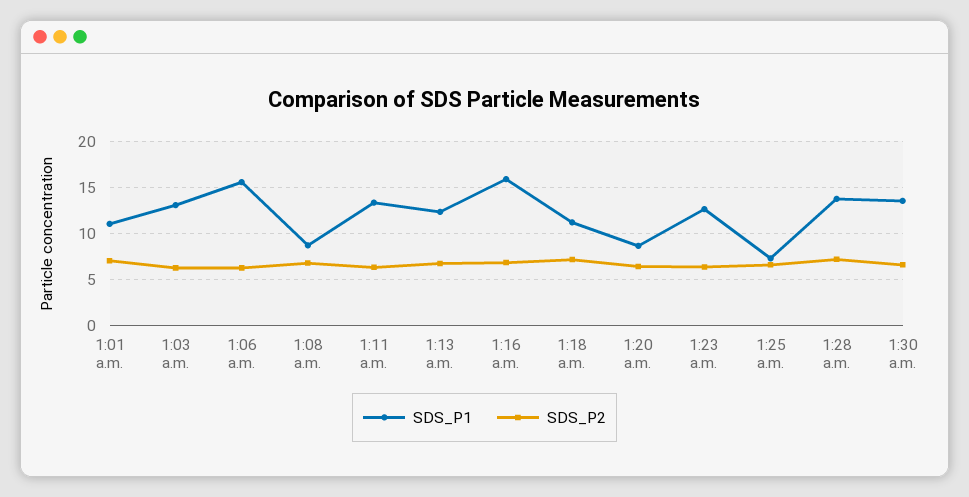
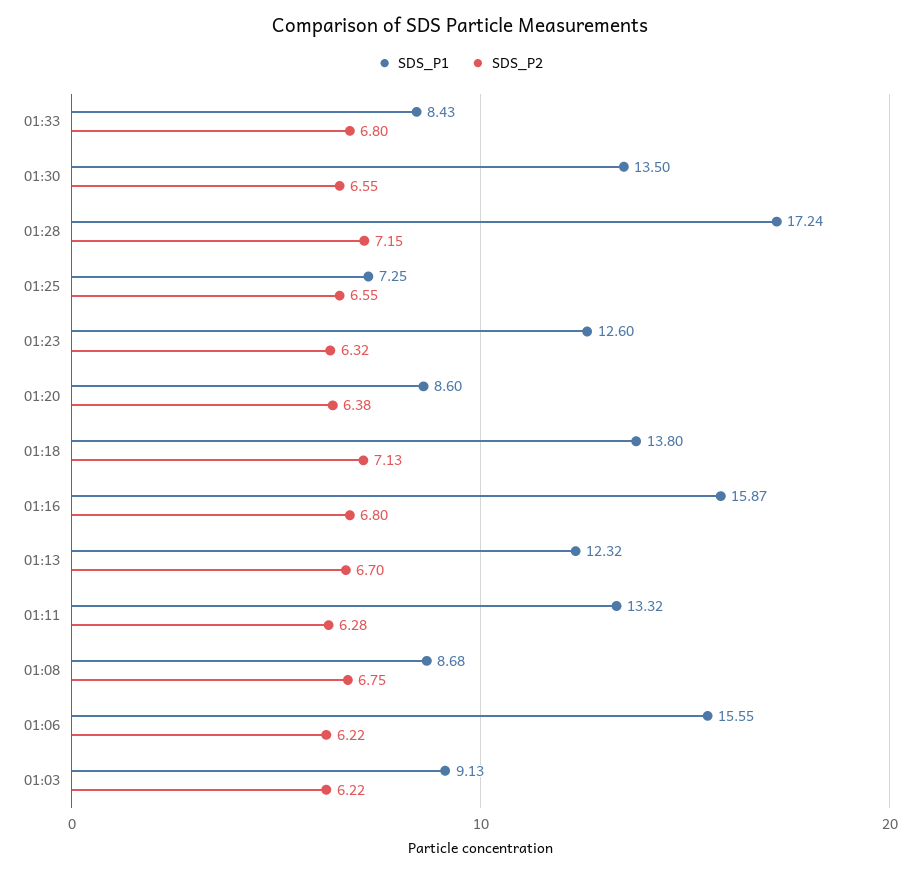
SDS_P1, 1:01 a.m.: 11 -> none
SDS_P2, 1:01 a.m.: 7 -> none
SDS_P1, 1:03 a.m.: 13 -> 9.13
SDS_P1, 1:18 a.m.: 11 -> 13.8
SDS_P1, 1:28 a.m.: 14 -> 17.24
SDS_P1, 01:33: none -> 8.43
SDS_P2, 01:33: none -> 6.8

